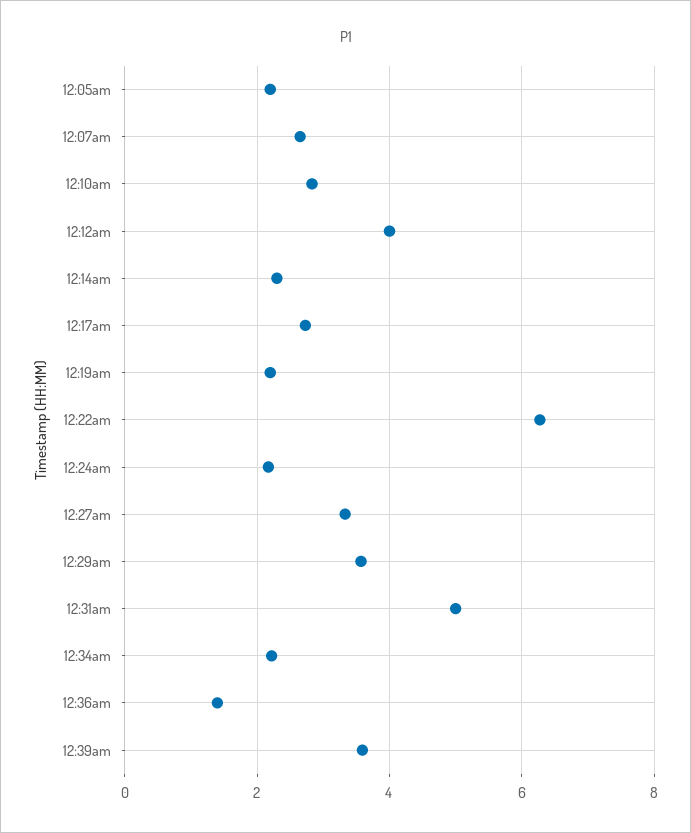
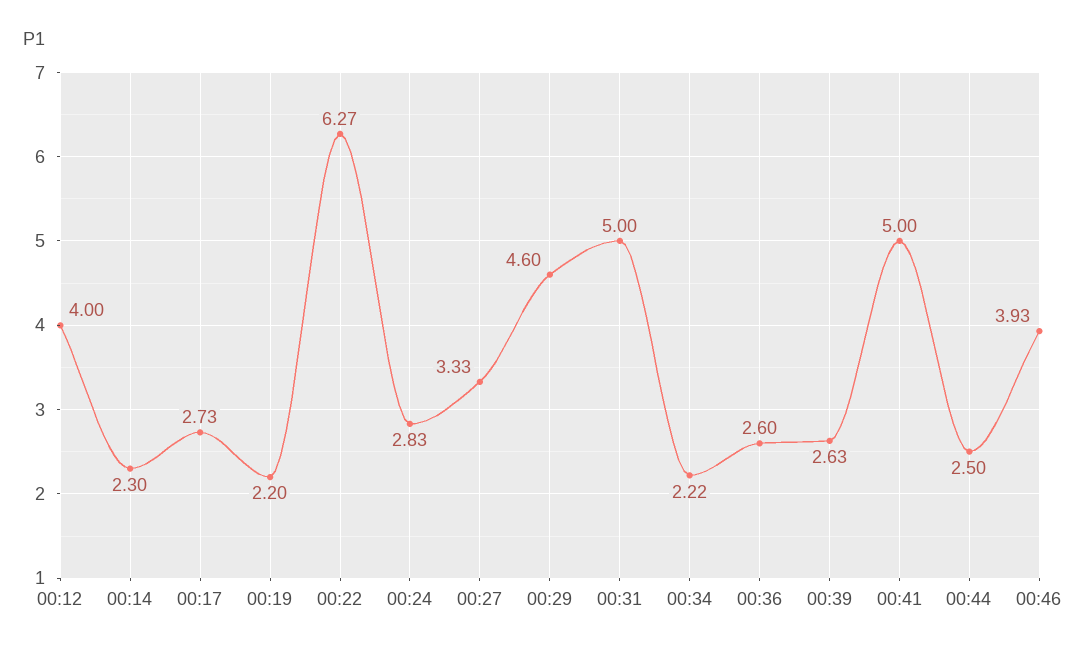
12:05am: 2.2 -> none
12:07am: 2.6 -> none
12:10am: 2.8 -> none
12:24am: 2.2 -> 2.83
12:29am: 3.6 -> 4.6
12:36am: 1.4 -> 2.6
12:39am: 3.6 -> 2.63
00:41: none -> 5
00:44: none -> 2.5
00:46: none -> 3.93

